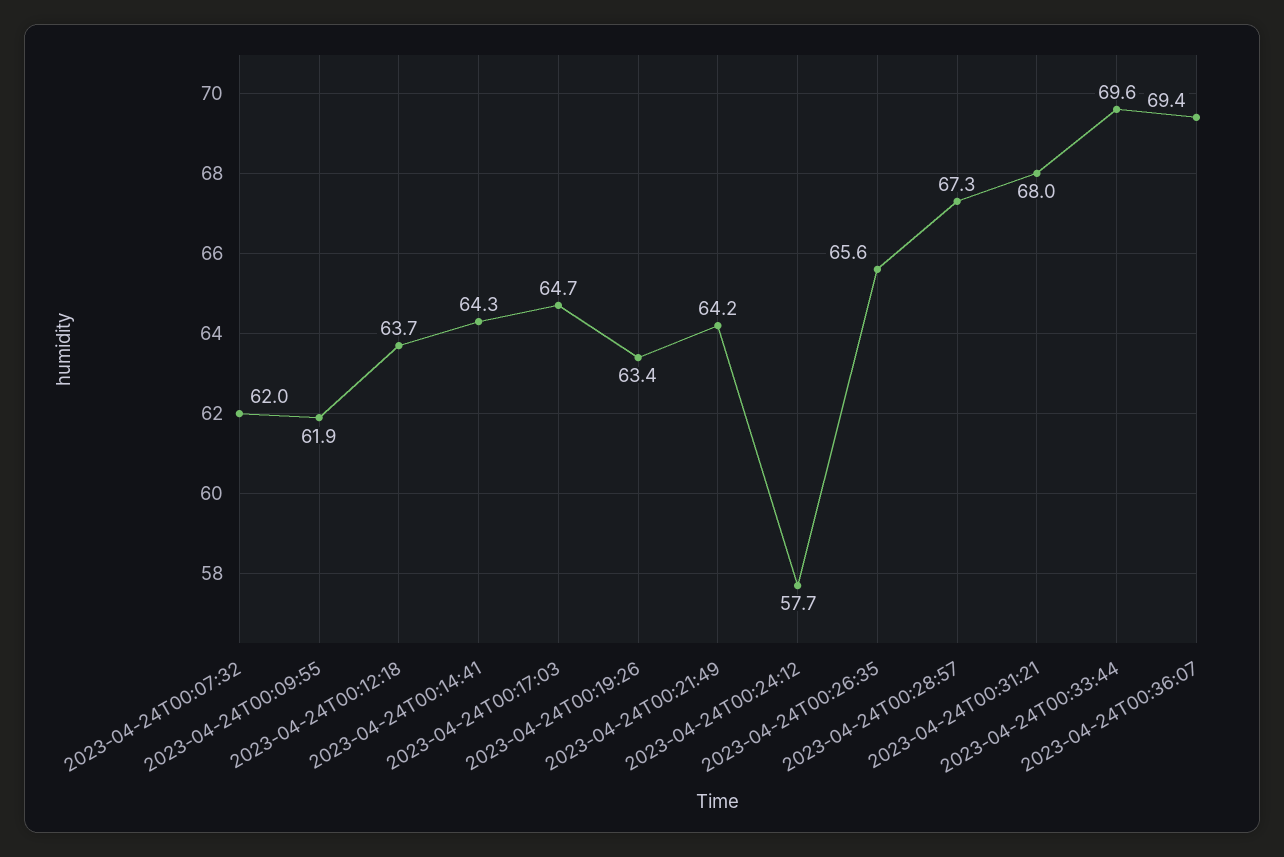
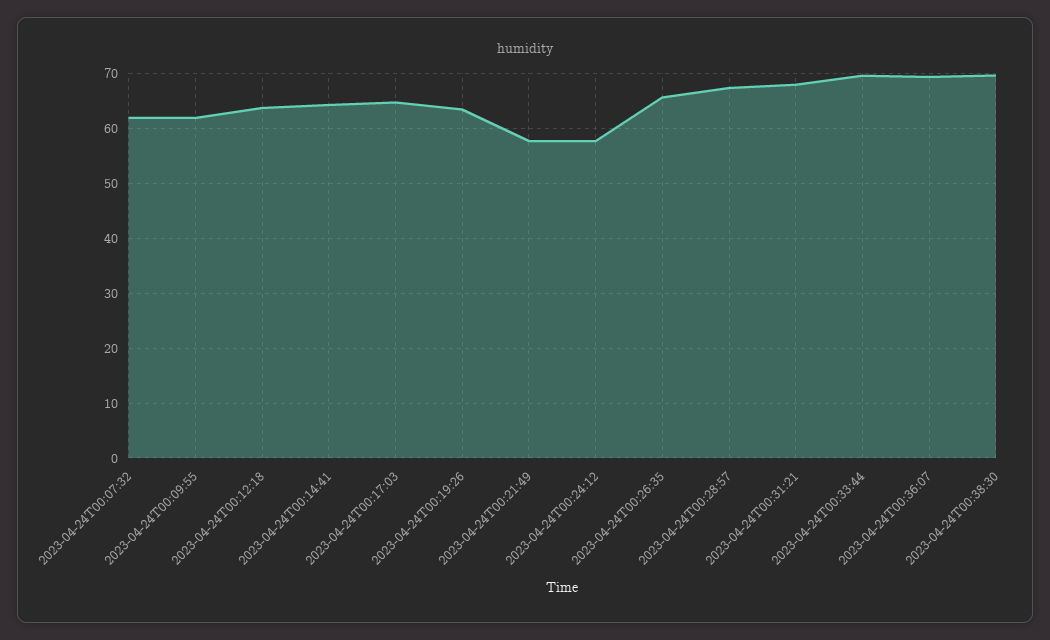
2023-04-24T00:21:49: 64.2 -> 58
2023-04-24T00:38:30: none -> 70

